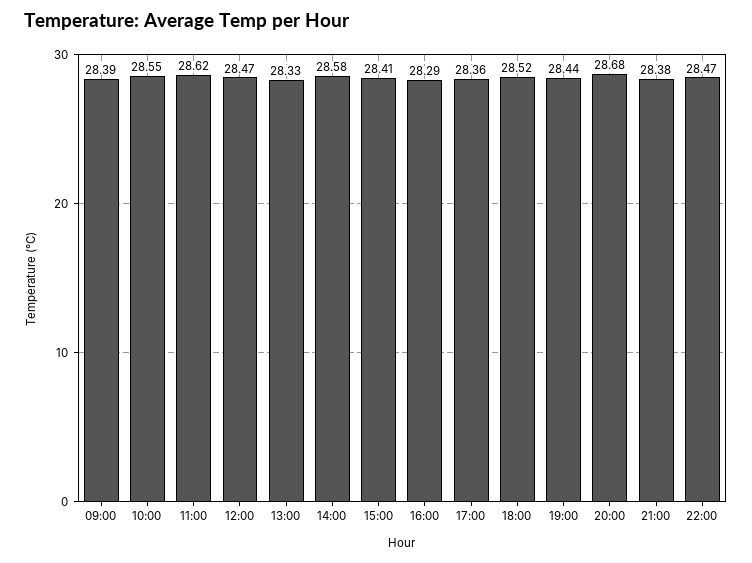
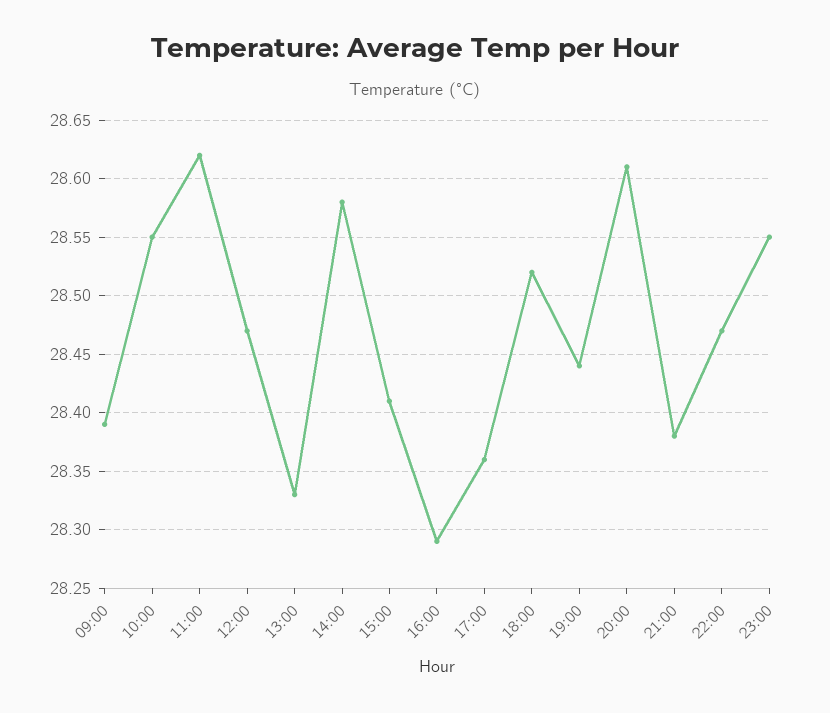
20:00: 28.68 -> 28.61
23:00: none -> 28.55

